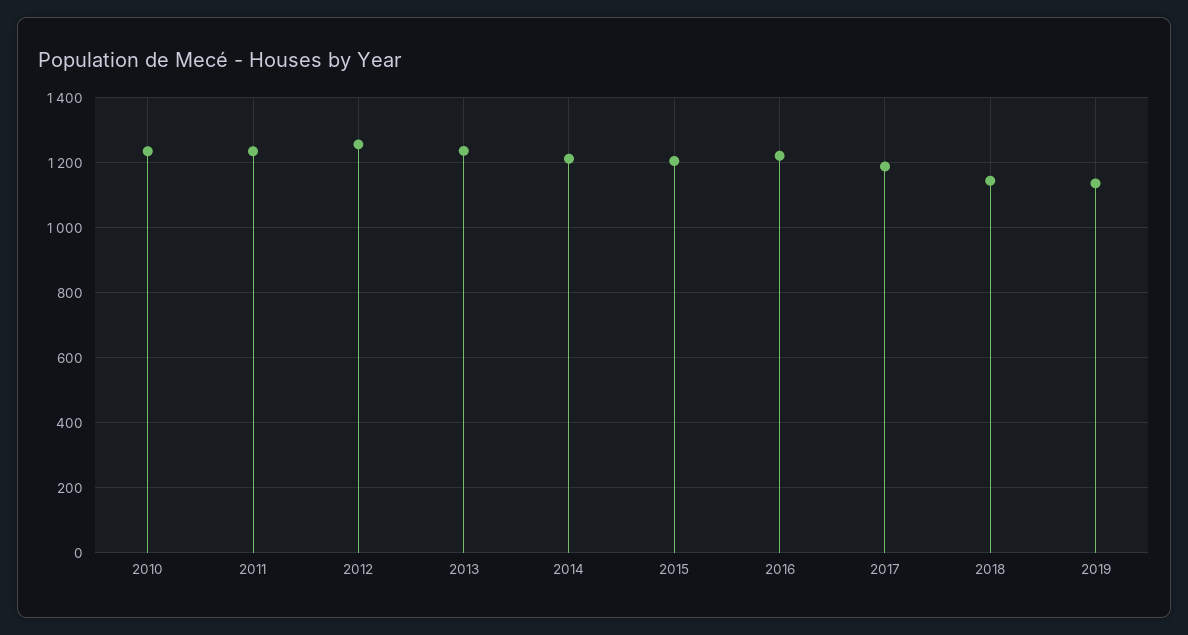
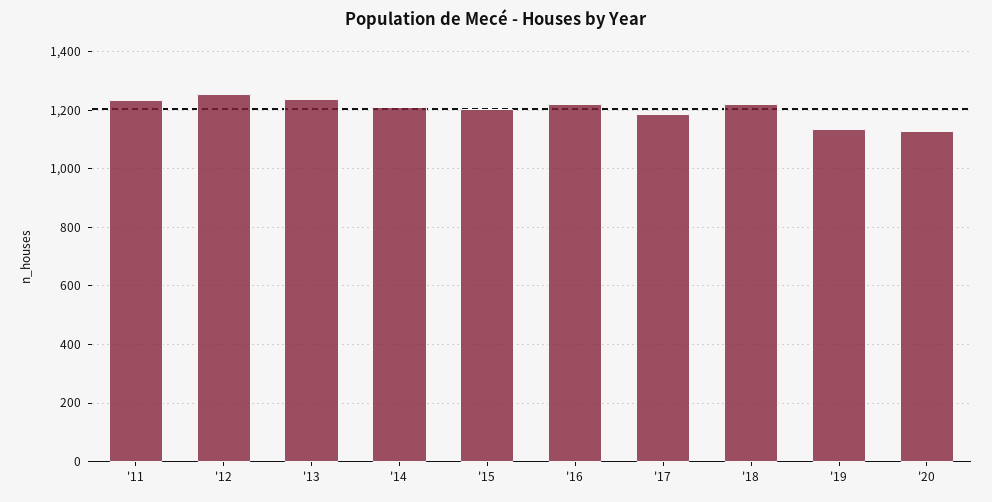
2010: 1240 -> none
2018: 1140 -> 1225
'20: none -> 1125

